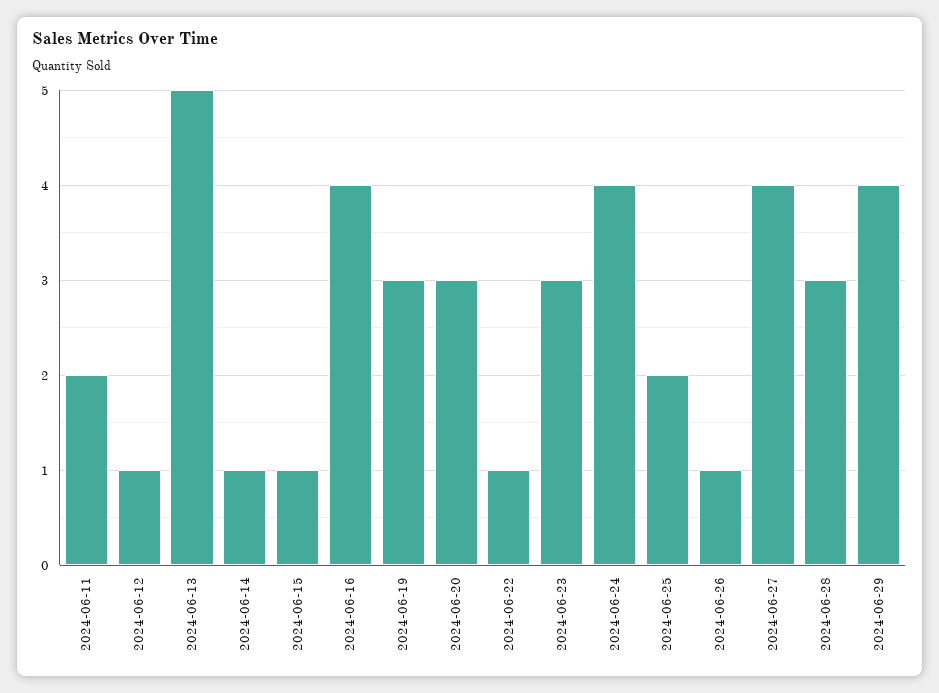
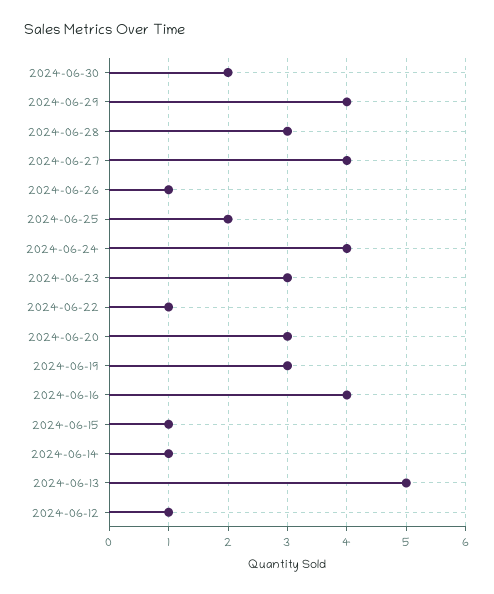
2024-06-11: 2 -> none
2024-06-30: none -> 2

